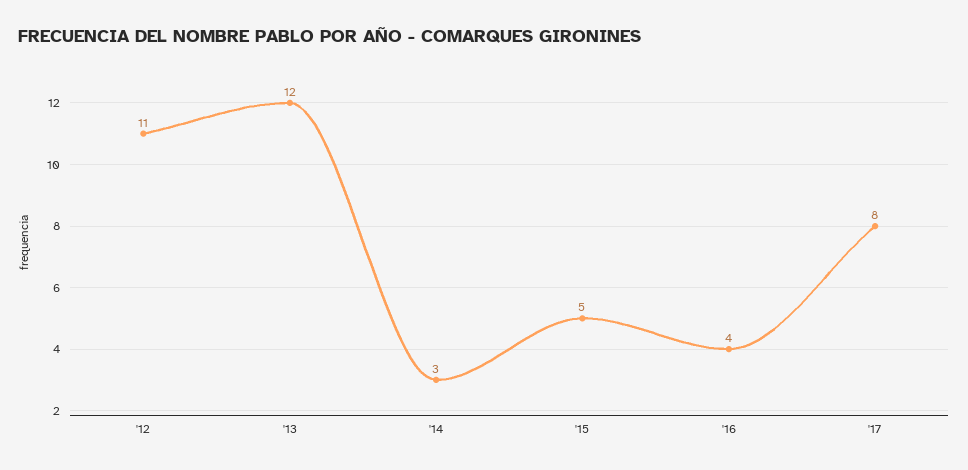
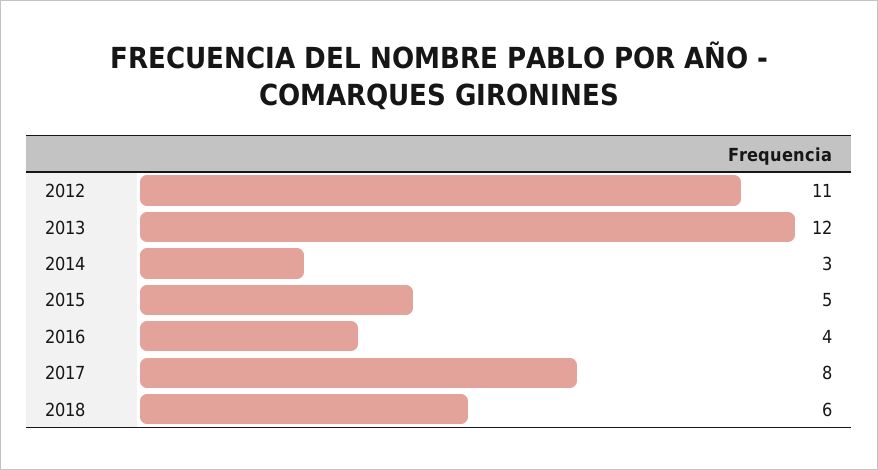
2018: none -> 6

